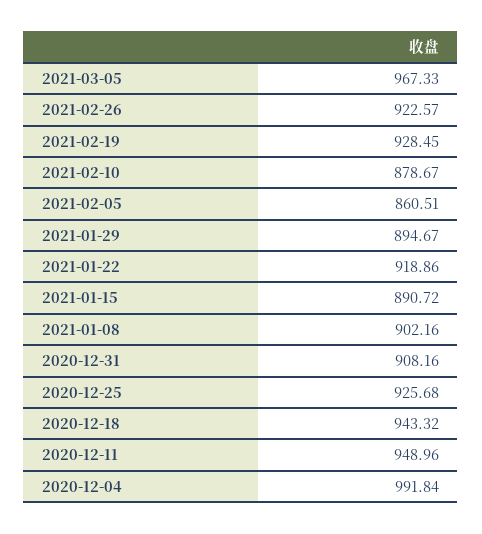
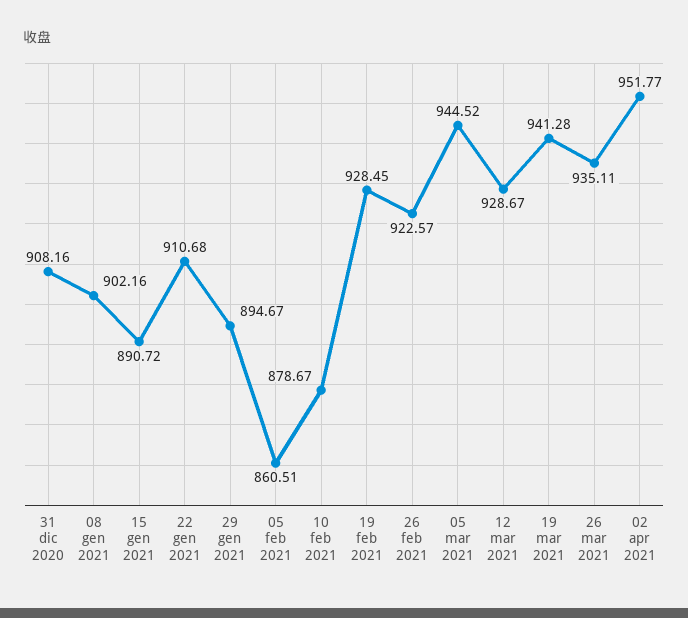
2021-03-05: 967.33 -> 944.52
2021-01-22: 918.86 -> 910.68
2020-12-25: 925.68 -> none
2020-12-18: 943.32 -> none
2020-12-11: 948.96 -> none
2020-12-04: 991.84 -> none
12 mar 2021: none -> 928.67
19 mar 2021: none -> 941.28
26 mar 2021: none -> 935.11
02 apr 2021: none -> 951.77

